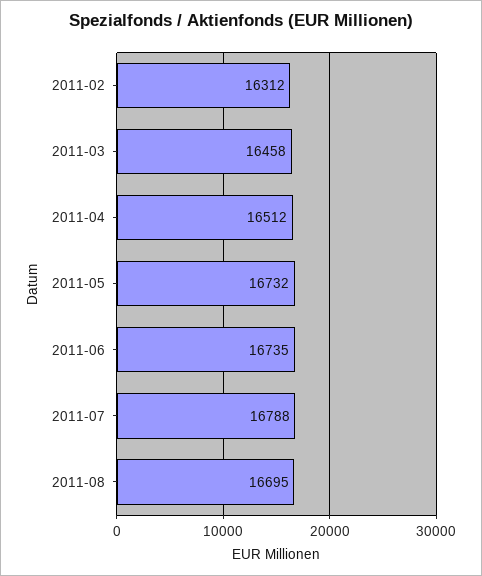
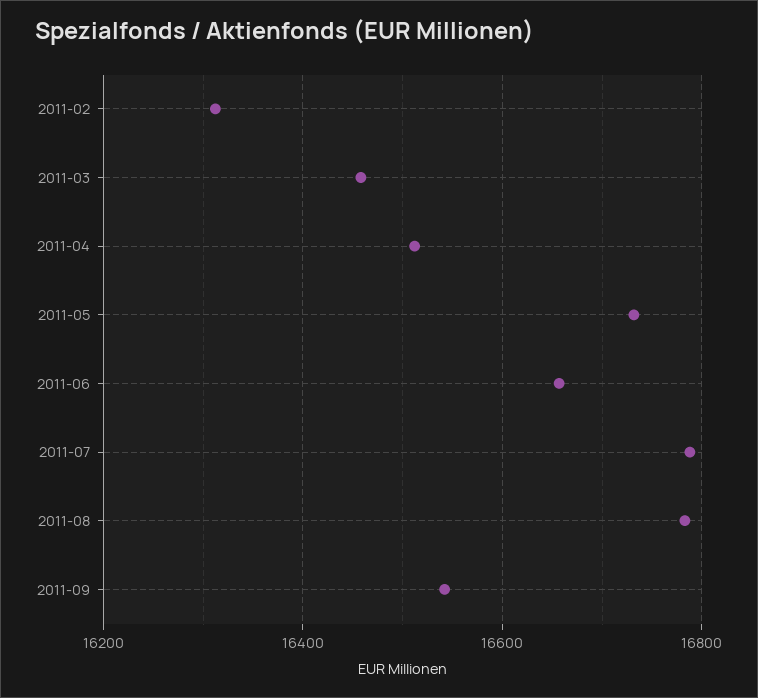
2011-06: 16735 -> 16660
2011-08: 16695 -> 16780
2011-09: none -> 16540

